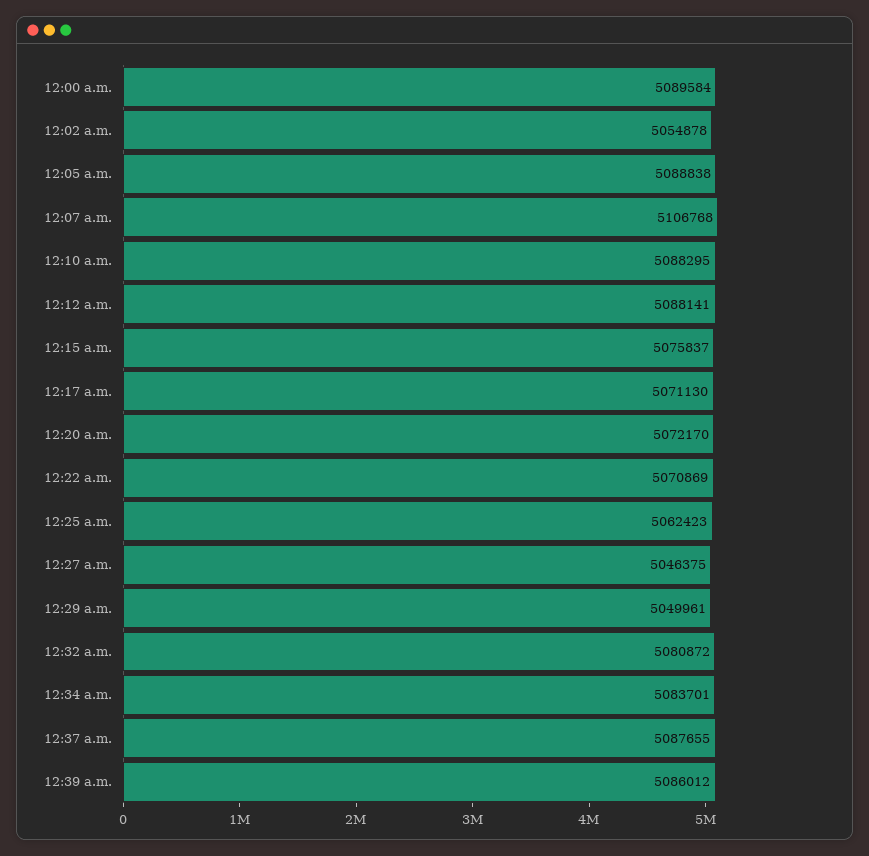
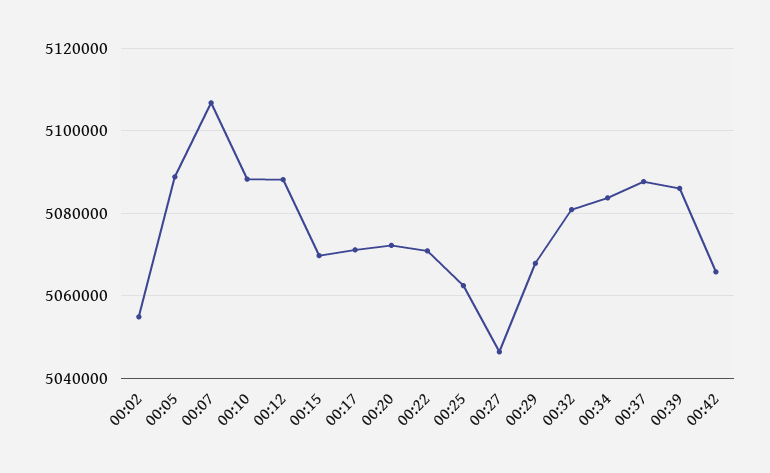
12:00 a.m.: 5089584 -> none
12:15 a.m.: 5075837 -> 5070000
12:29 a.m.: 5049961 -> 5068000
00:42: none -> 5066000

